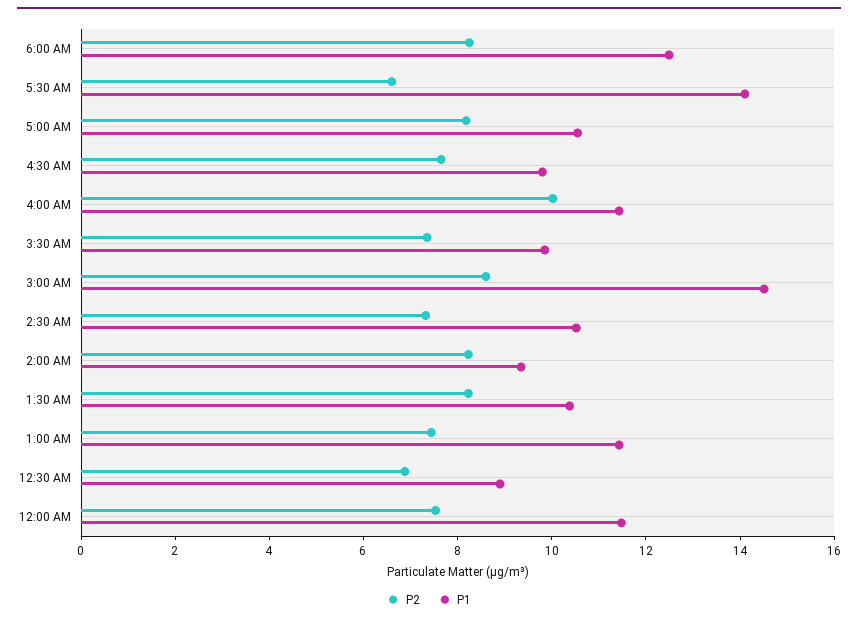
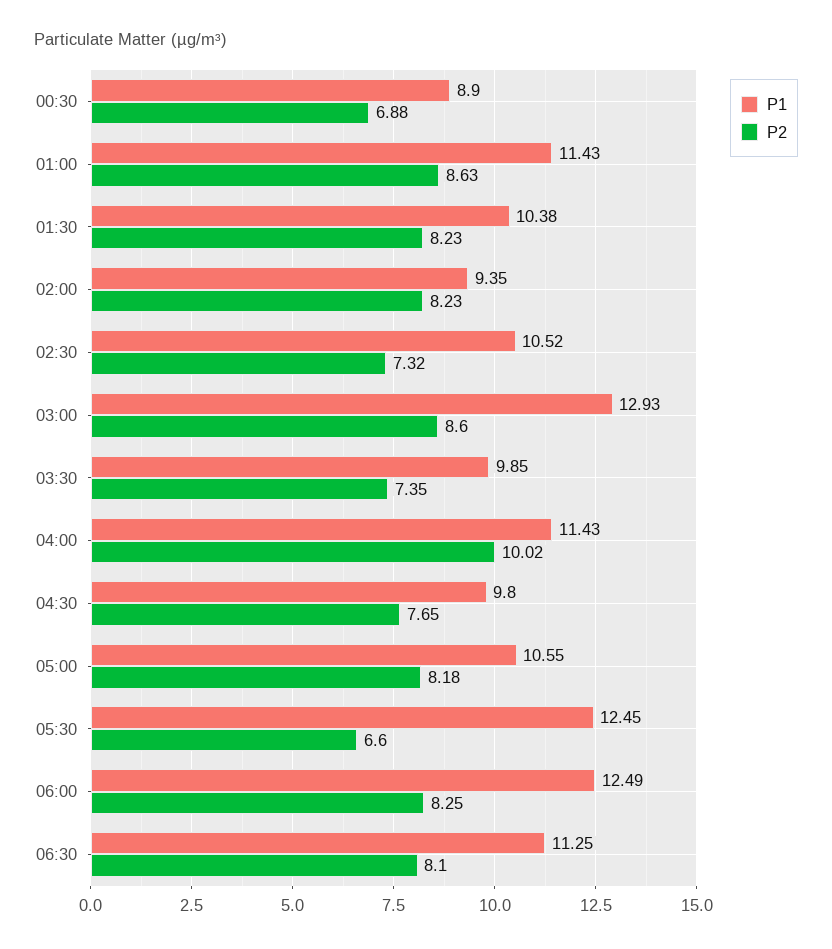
P1, 5:30 AM: 14 -> 12.45
P1, 3:00 AM: 14.5 -> 12.93
P2, 1:00 AM: 7.5 -> 8.63
P2, 12:00 AM: 7.5 -> none
P1, 12:00 AM: 11.5 -> none
P1, 06:30: none -> 11.25
P2, 06:30: none -> 8.1

